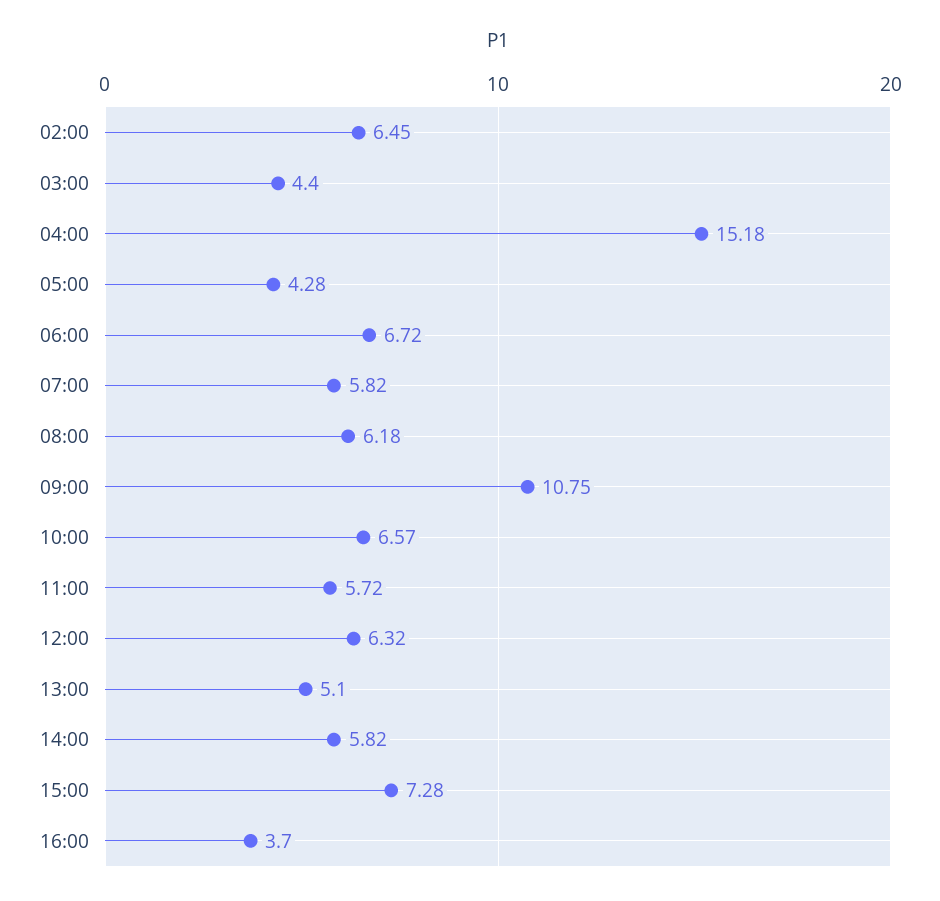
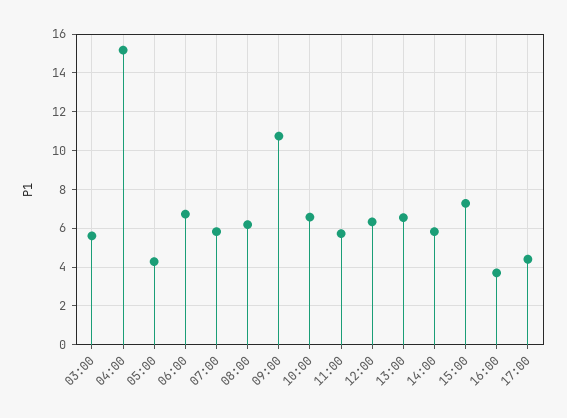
02:00: 6.45 -> none
03:00: 4.4 -> 5.5
13:00: 5.1 -> 6.5
17:00: none -> 4.5

